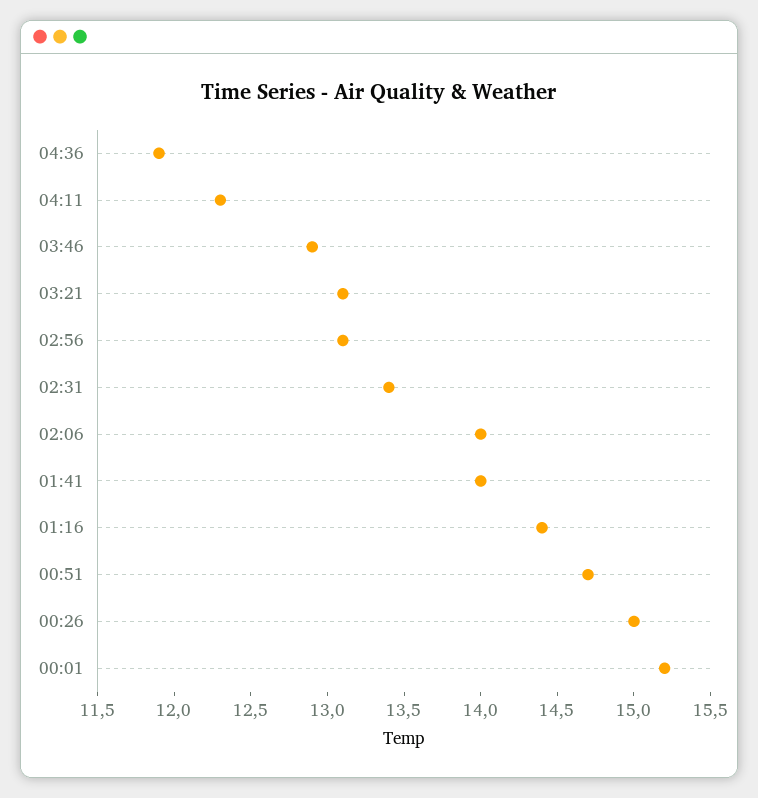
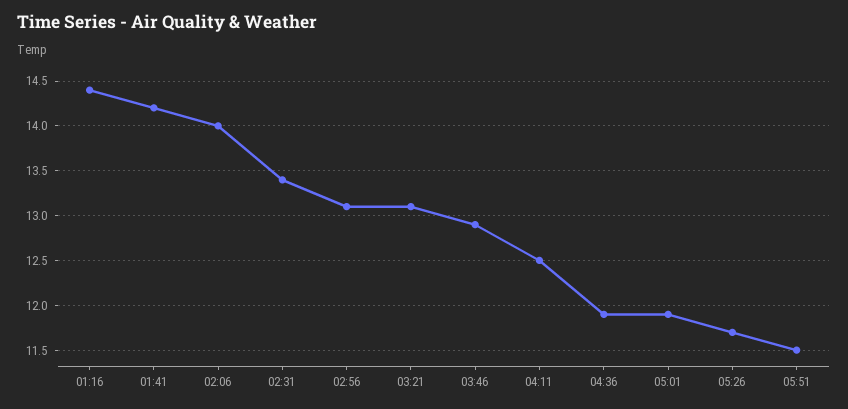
04:11: 12.3 -> 12.5
01:41: 14 -> 14.2
00:51: 14.7 -> none
00:26: 15 -> none
00:01: 15.2 -> none
05:01: none -> 11.9
05:26: none -> 11.7
05:51: none -> 11.5

